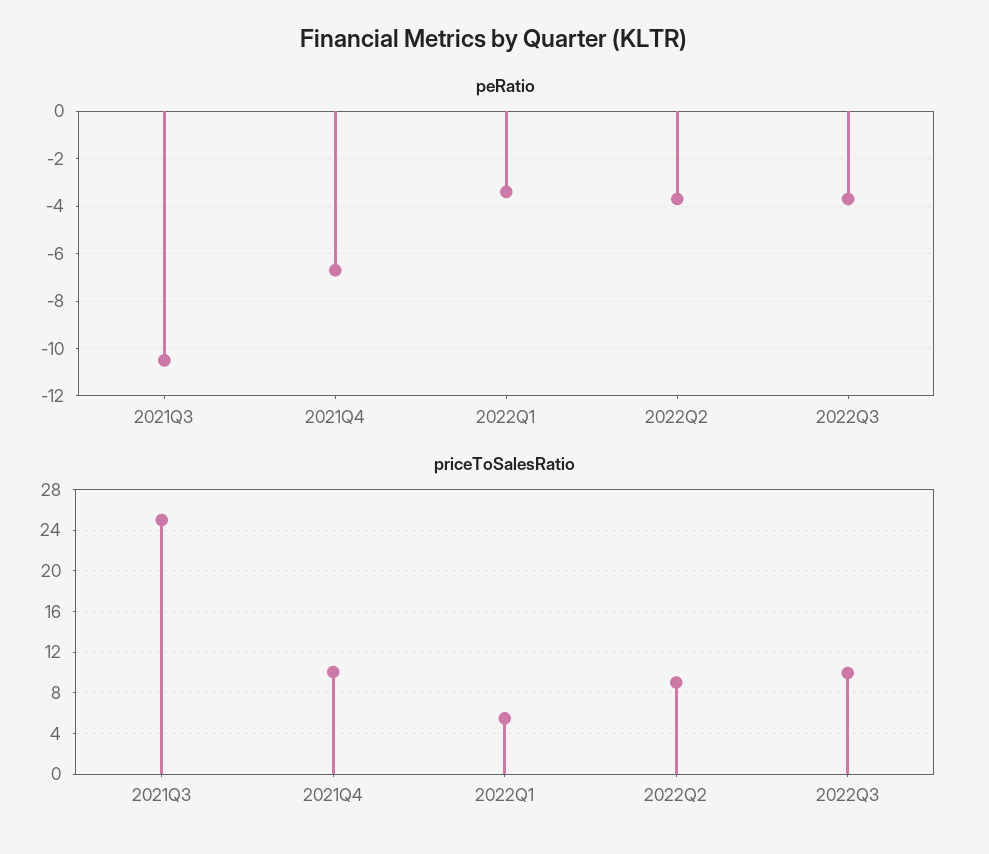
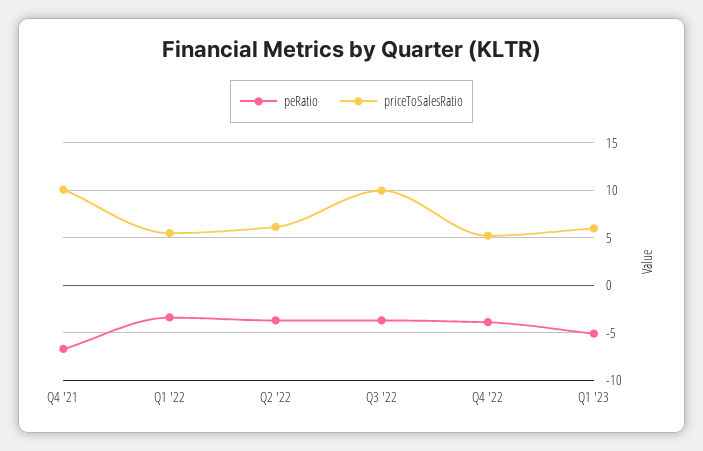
peRatio, 2021Q3: -10.5 -> none
priceToSalesRatio, 2021Q3: 25 -> none
priceToSalesRatio, 2022Q2: 9 -> 6
peRatio, Q4 '22: none -> -4
priceToSalesRatio, Q4 '22: none -> 5
peRatio, Q1 '23: none -> -5
priceToSalesRatio, Q1 '23: none -> 6

